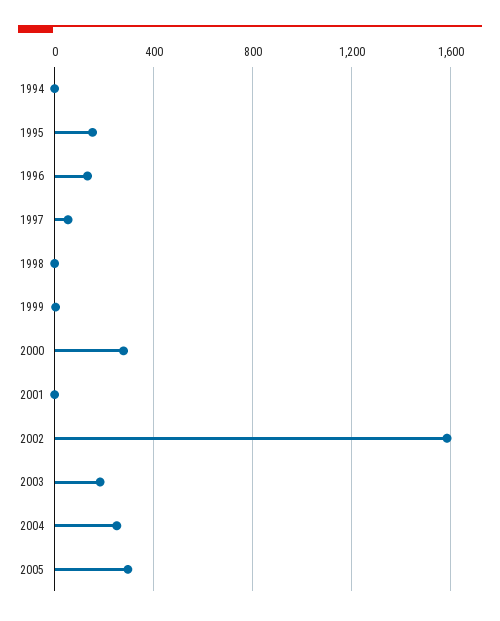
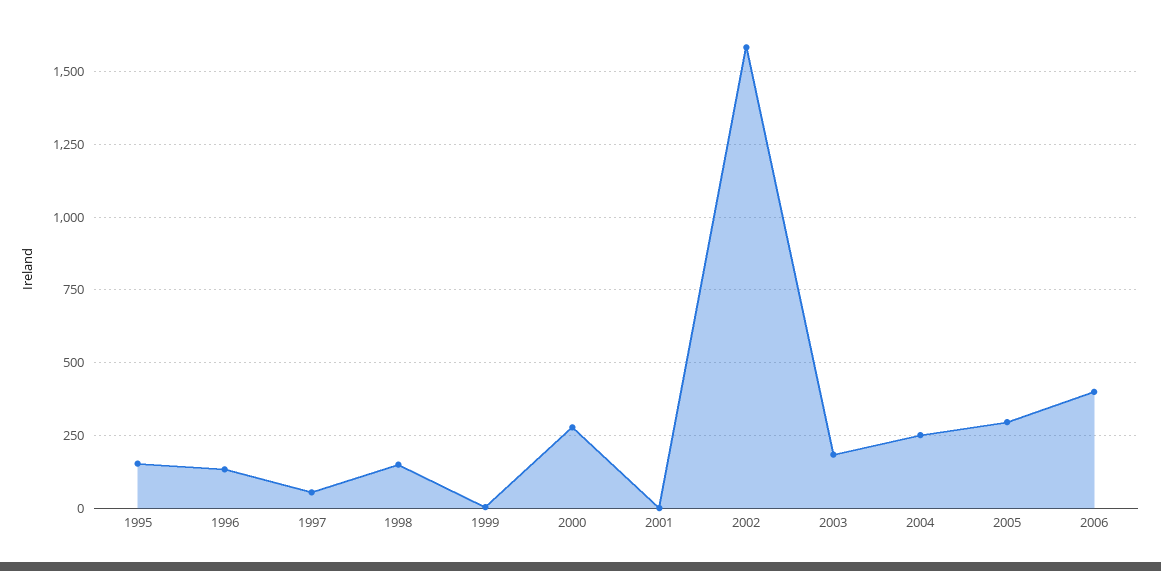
1994: 0 -> none
1998: 0 -> 150
2006: none -> 400

